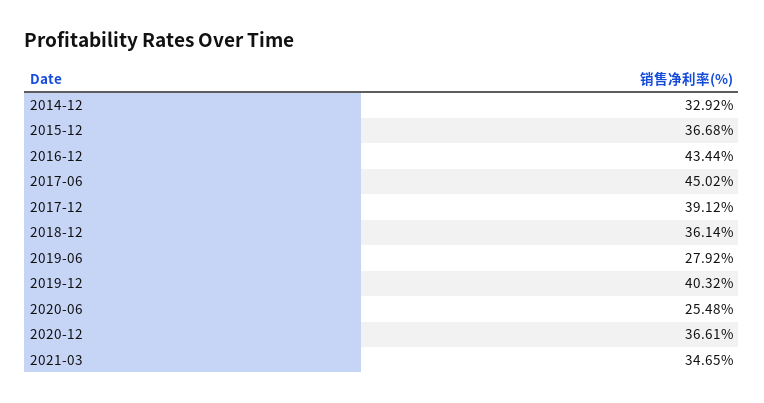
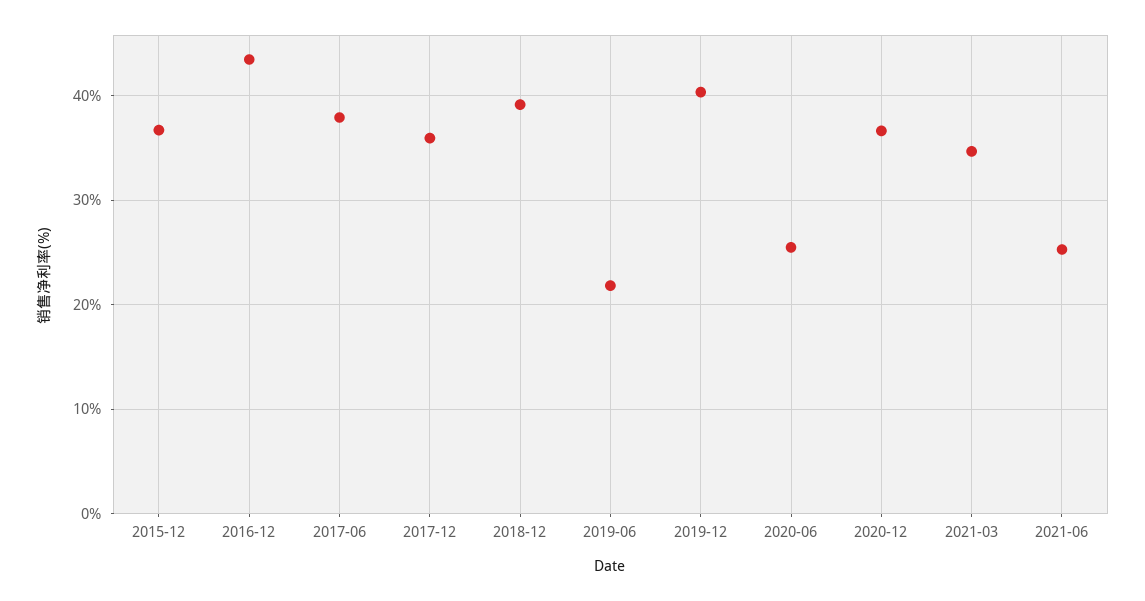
2014-12: 32.92 -> none
2017-06: 45.02 -> 38
2017-12: 39.12 -> 36
2018-12: 36.14 -> 39
2019-06: 27.92 -> 22
2021-06: none -> 25

